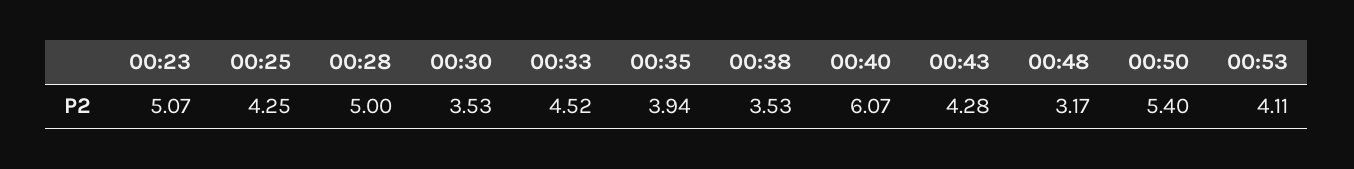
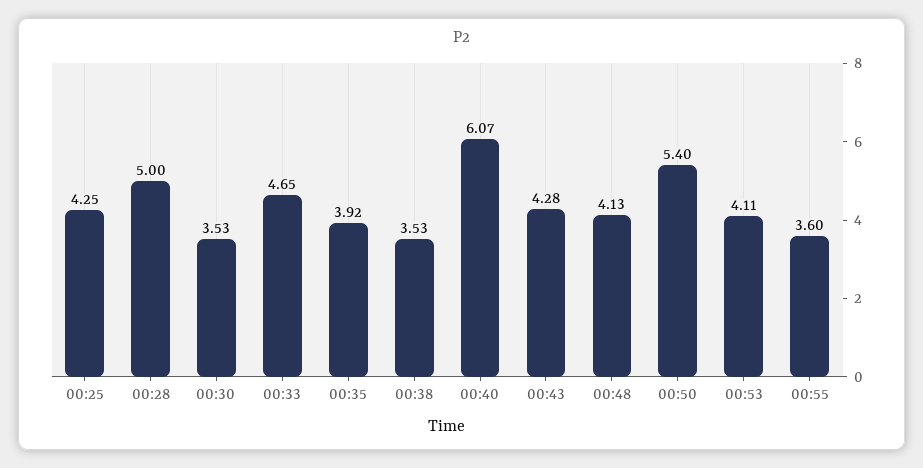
00:23: 5.07 -> none
00:33: 4.52 -> 4.65
00:35: 3.94 -> 3.92
00:48: 3.17 -> 4.13
00:55: none -> 3.6

